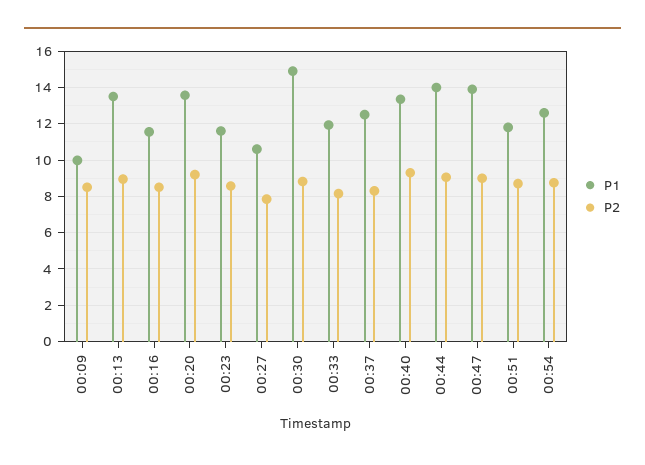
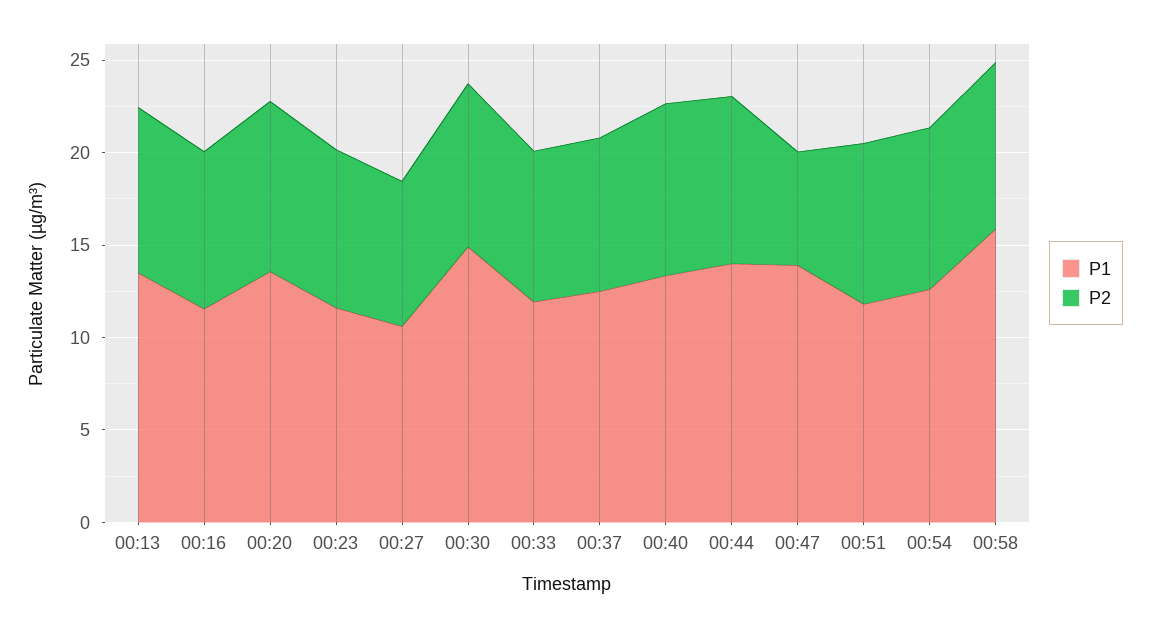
P1, 00:09: 10 -> none
P2, 00:09: 8.5 -> none
P2, 00:47: 9 -> 6
P1, 00:58: none -> 16
P2, 00:58: none -> 9

